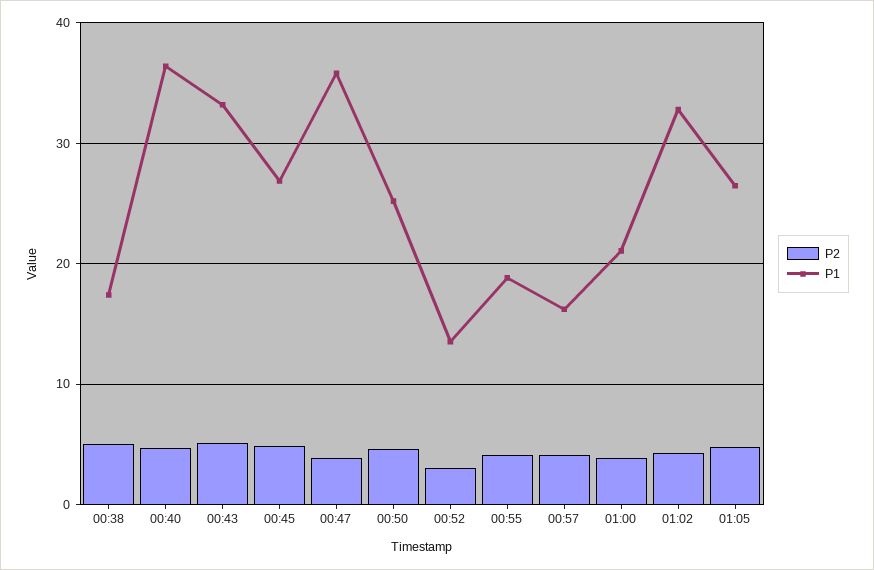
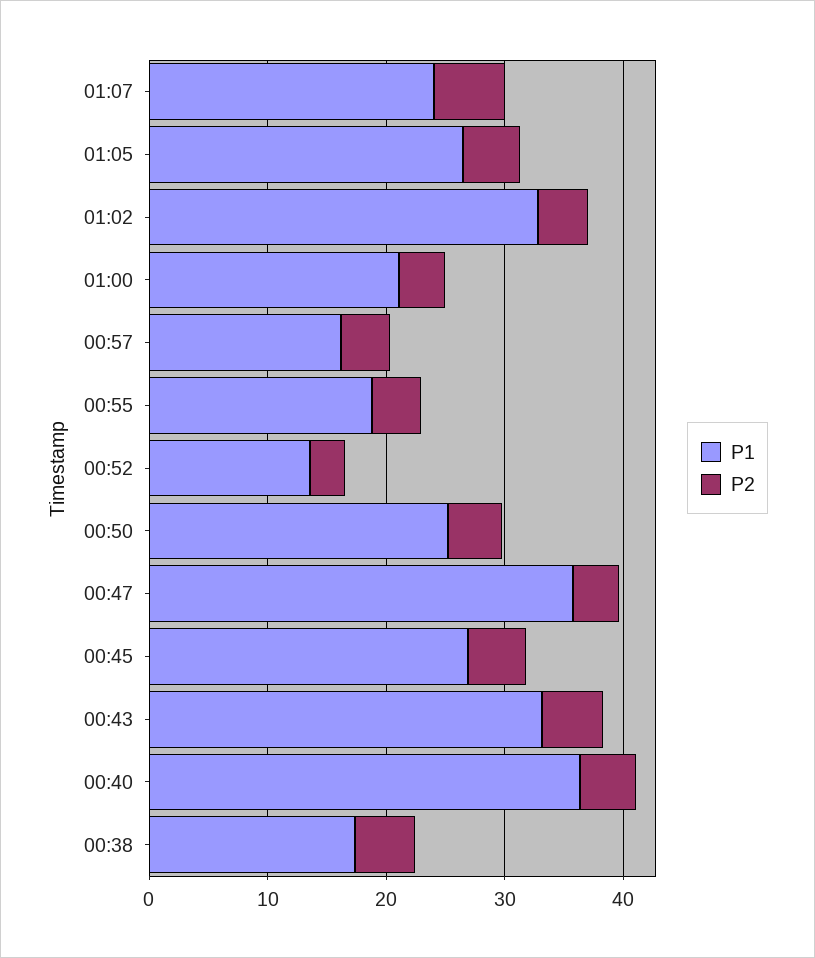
P1, 01:07: none -> 24
P2, 01:07: none -> 6

